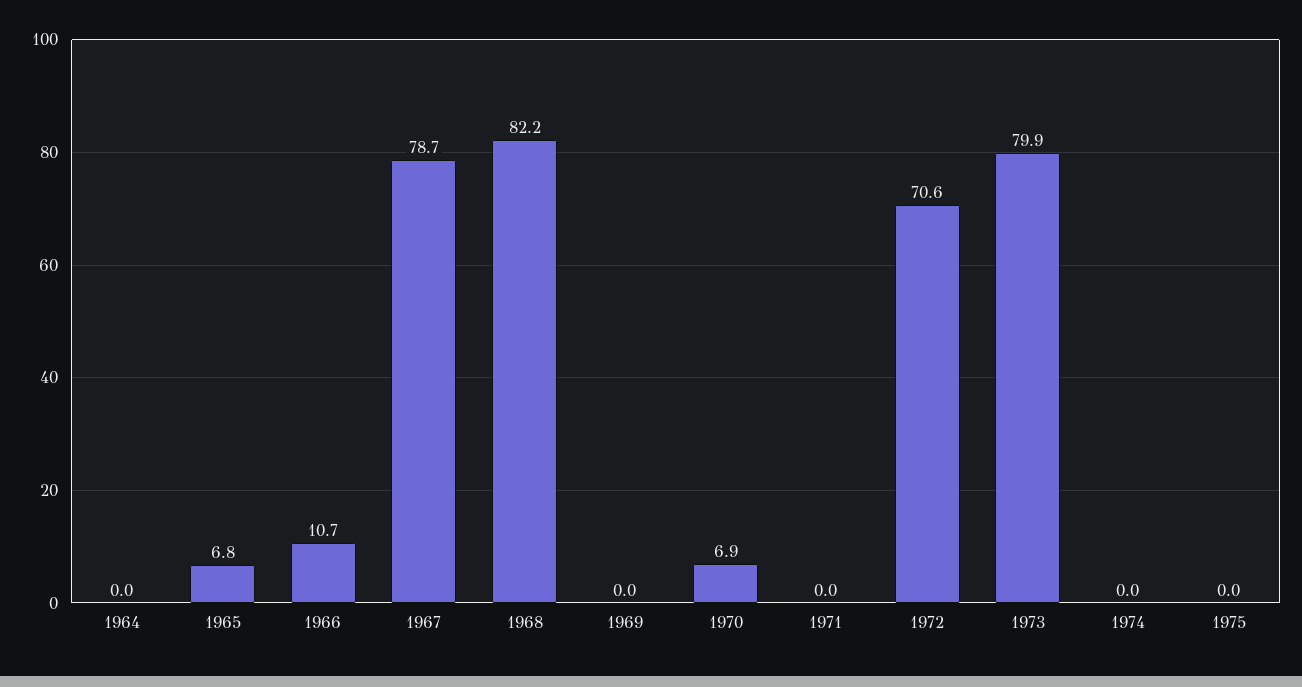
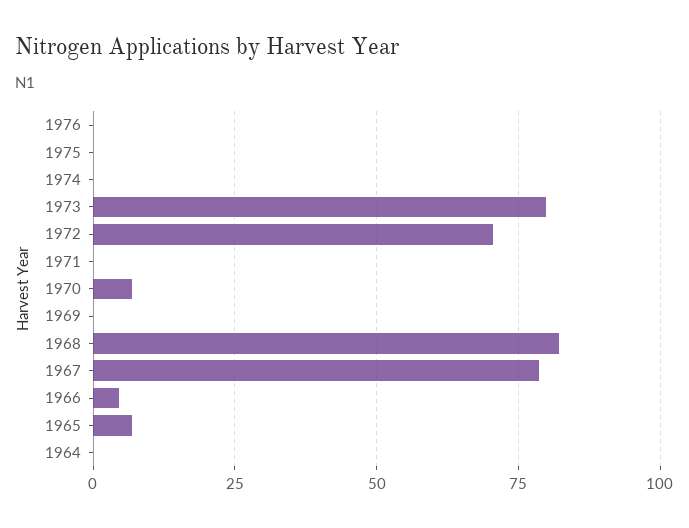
1966: 10.7 -> 5
1976: none -> 0

